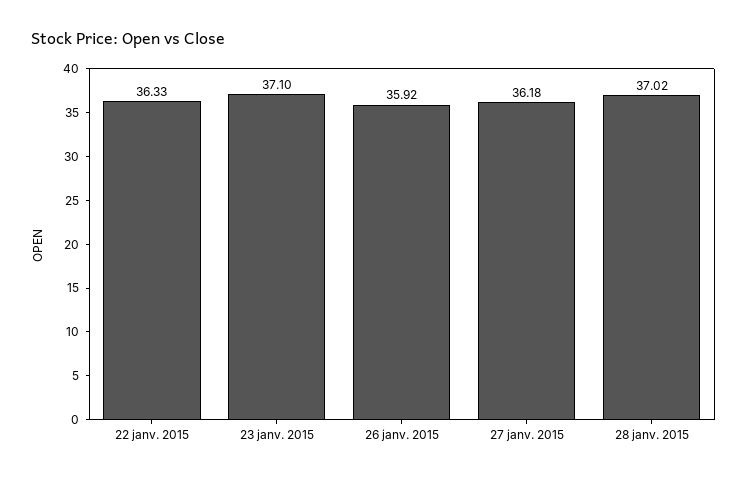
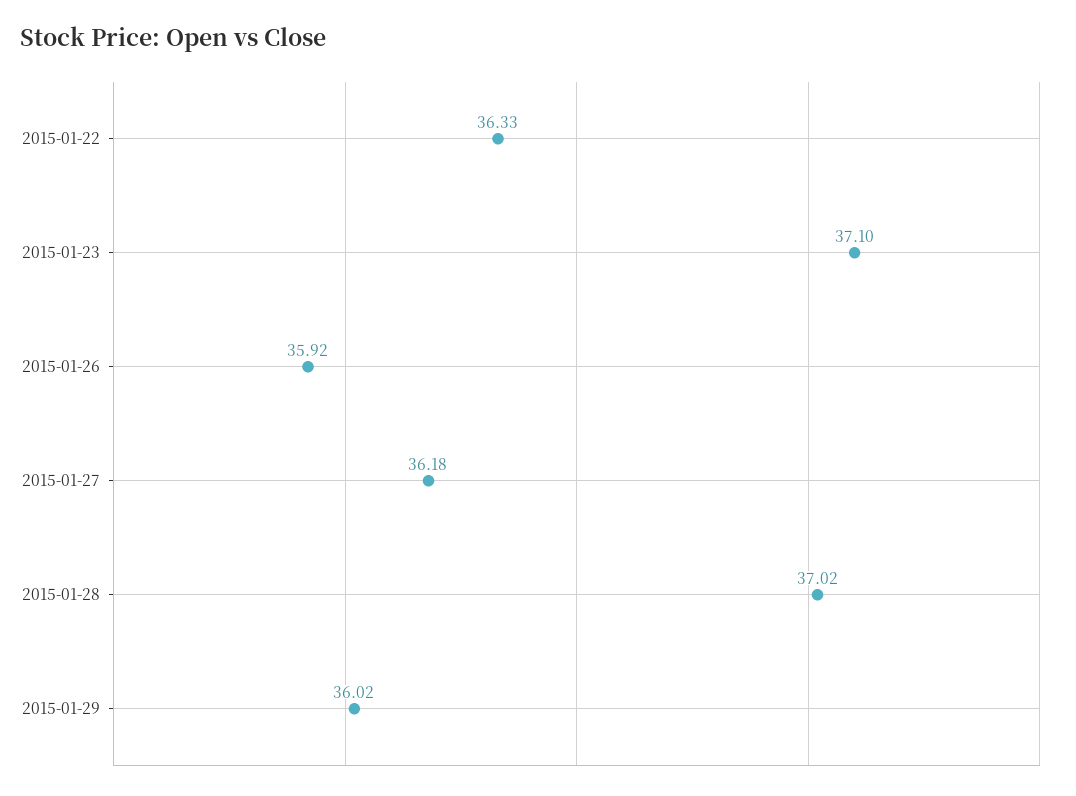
2015-01-29: none -> 36.02

